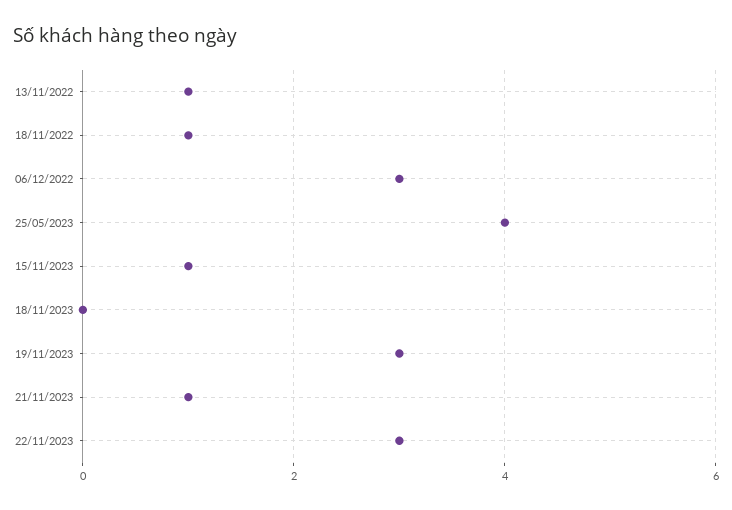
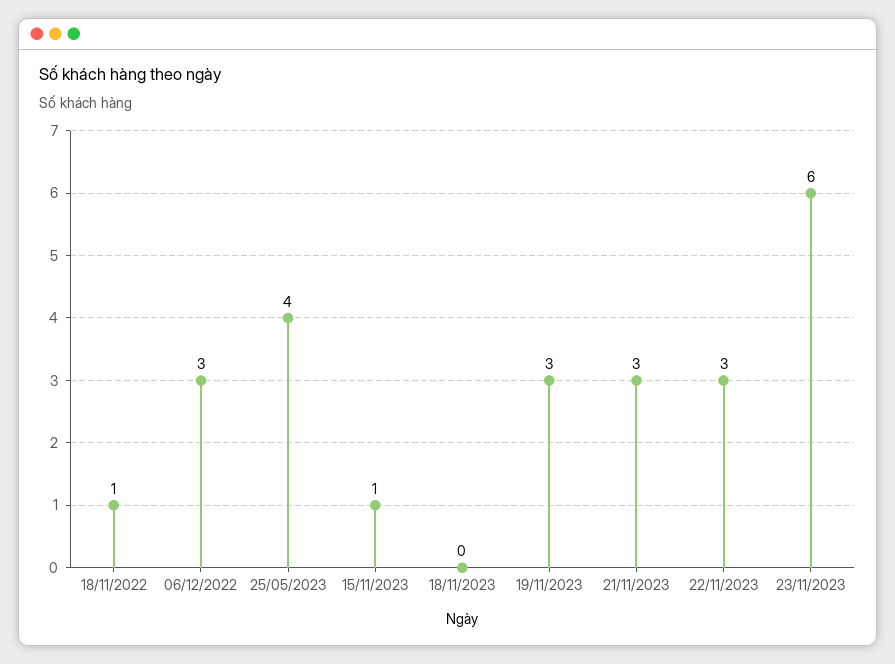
13/11/2022: 1 -> none
21/11/2023: 1 -> 3
23/11/2023: none -> 6

